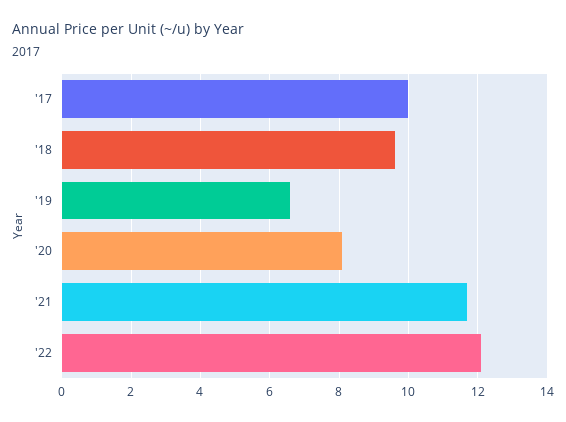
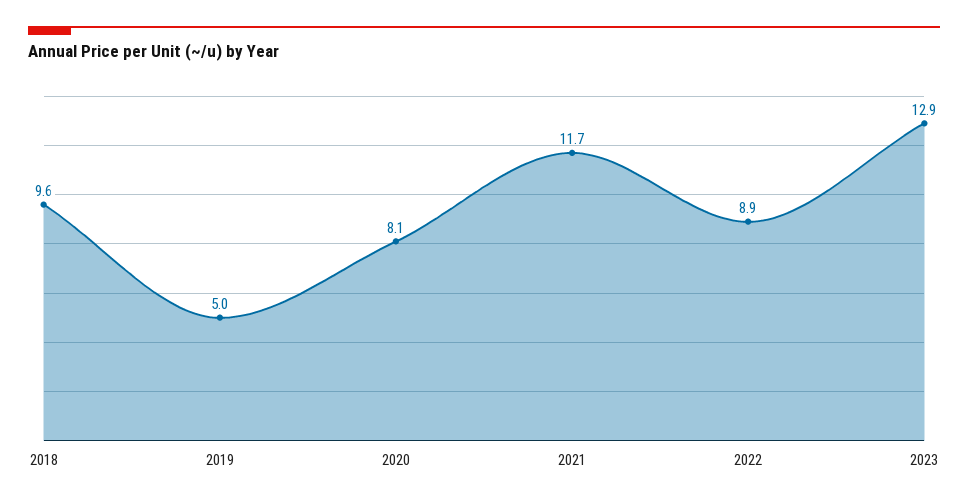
'17: 10 -> none
'19: 6.5 -> 5
'22: 12 -> 8.9
2023: none -> 12.9

